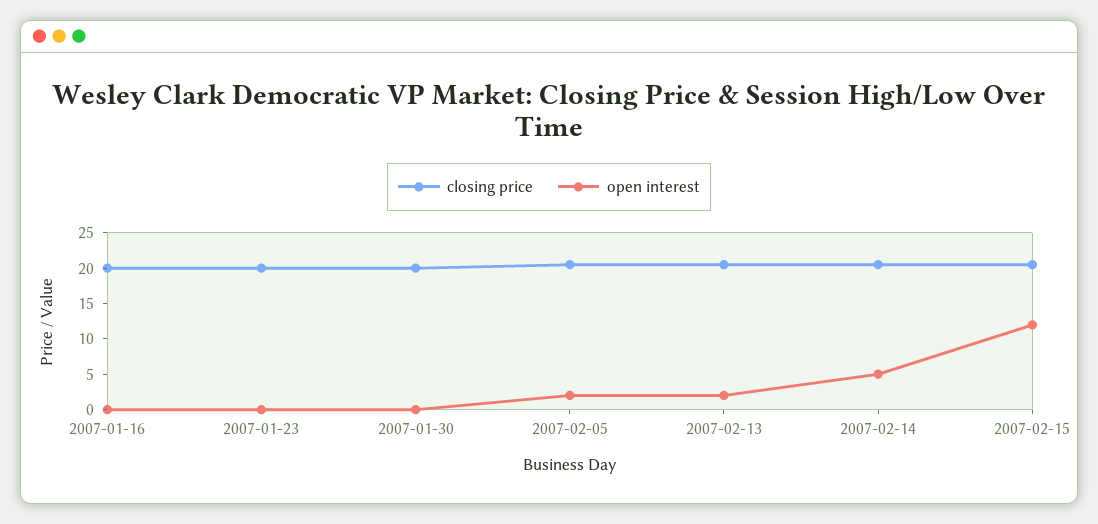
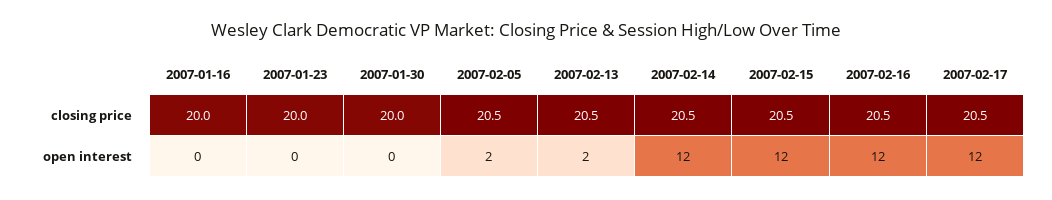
open interest, 2007-02-14: 5 -> 12
closing price, 2007-02-16: none -> 20.5
closing price, 2007-02-17: none -> 20.5
open interest, 2007-02-16: none -> 12
open interest, 2007-02-17: none -> 12

